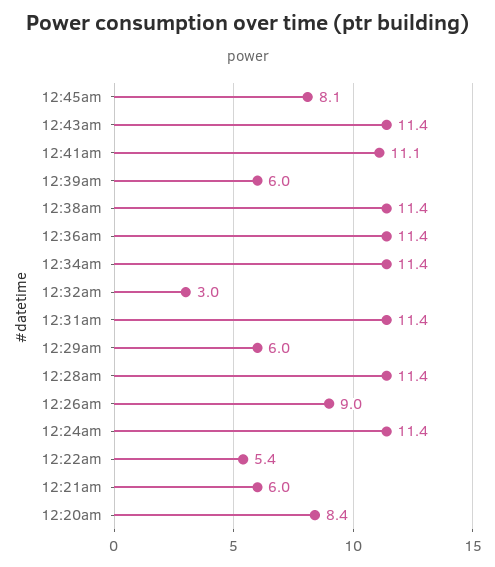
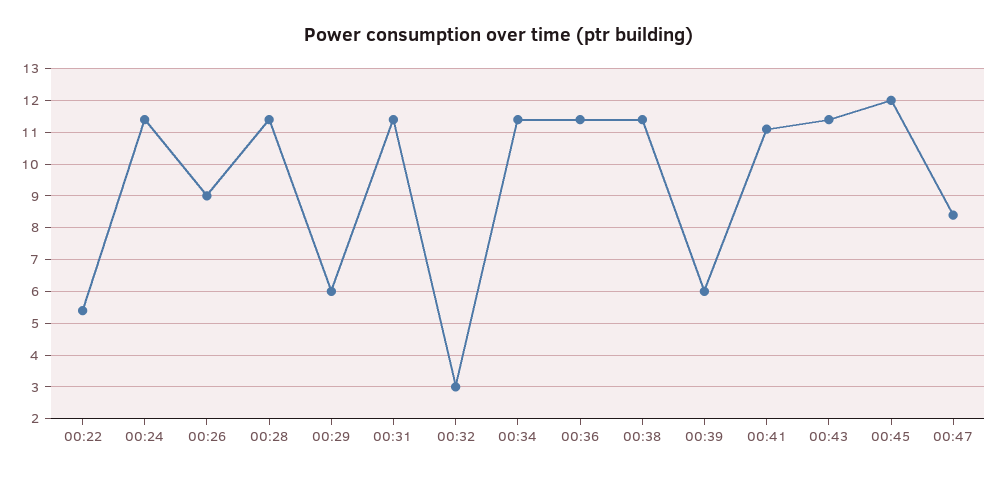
12:45am: 8.1 -> 12
12:21am: 6 -> none
12:20am: 8.4 -> none
00:47: none -> 8.5

